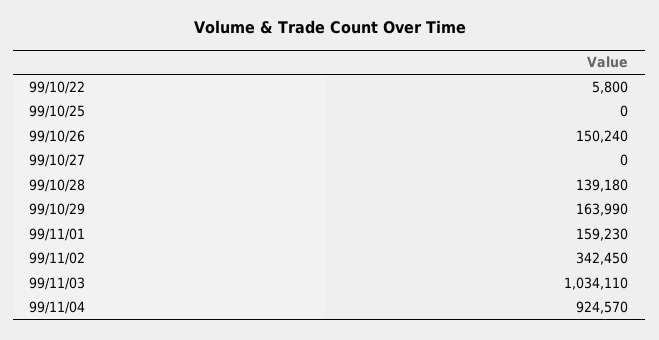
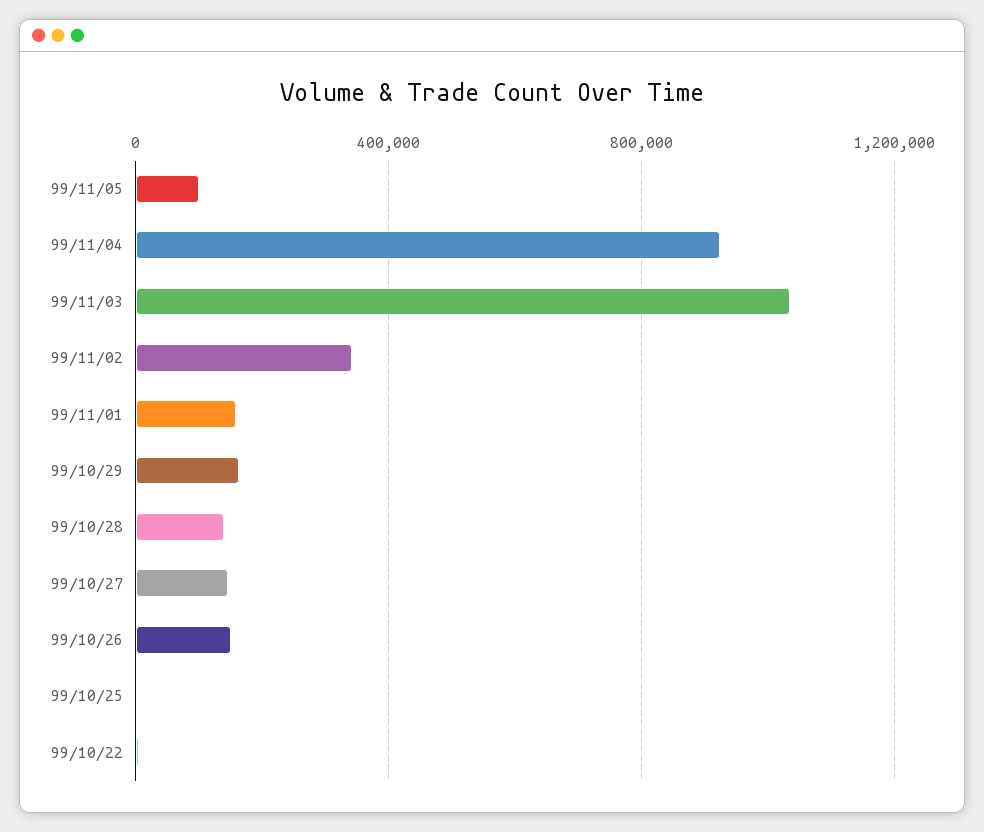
99/10/27: 0 -> 150000
99/11/05: none -> 100000

